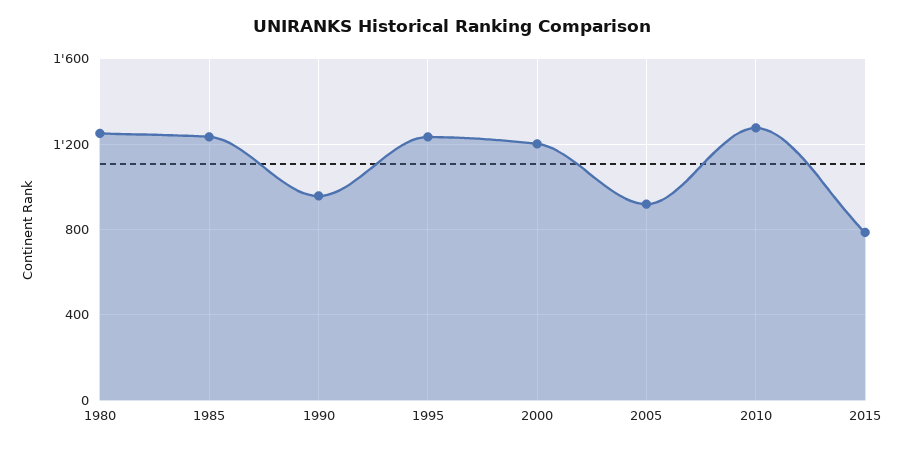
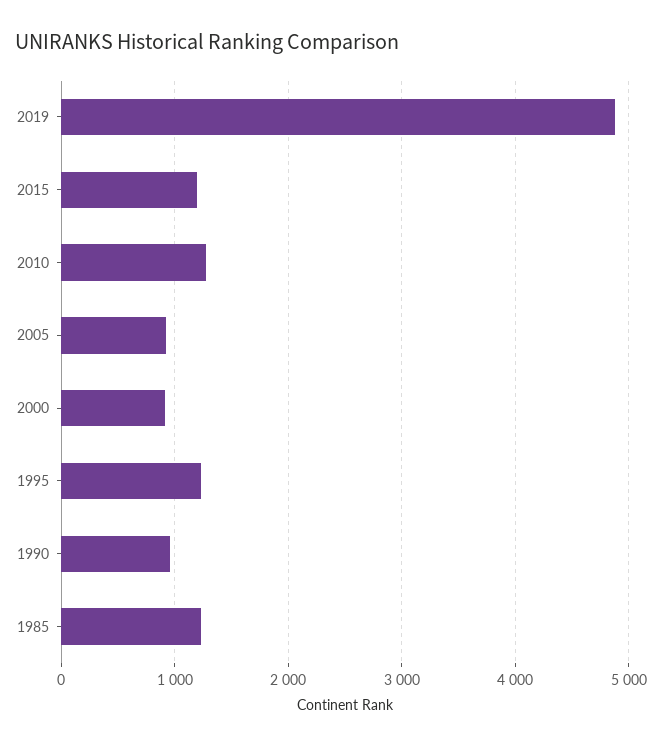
1980: 1250 -> none
2000: 1200 -> 900
2015: 800 -> 1200
2019: none -> 4900

